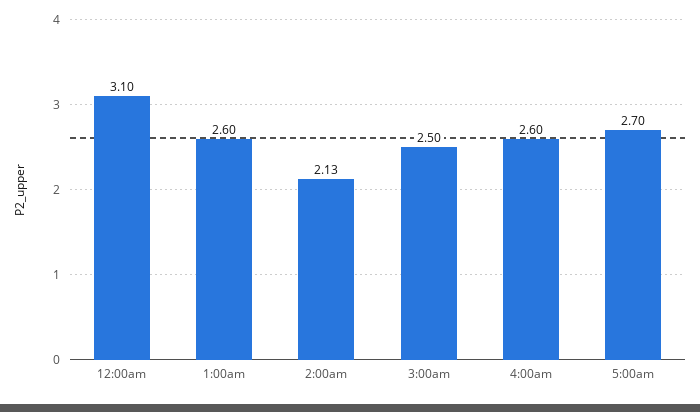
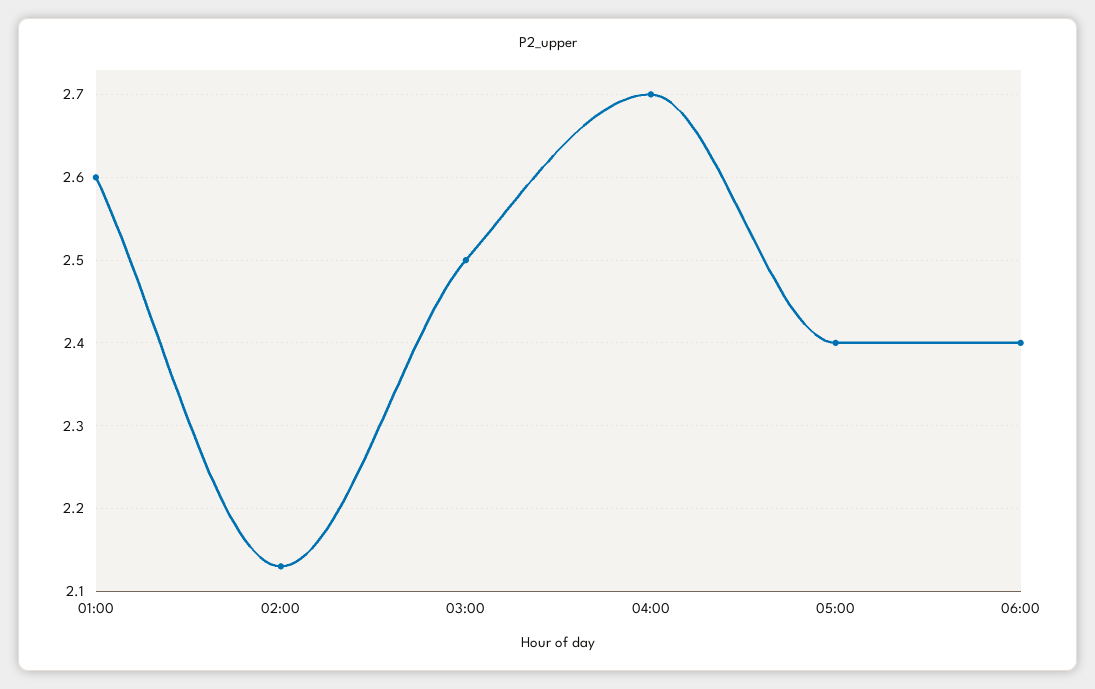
12:00am: 3.1 -> none
4:00am: 2.6 -> 2.7
5:00am: 2.7 -> 2.4
06:00: none -> 2.4

